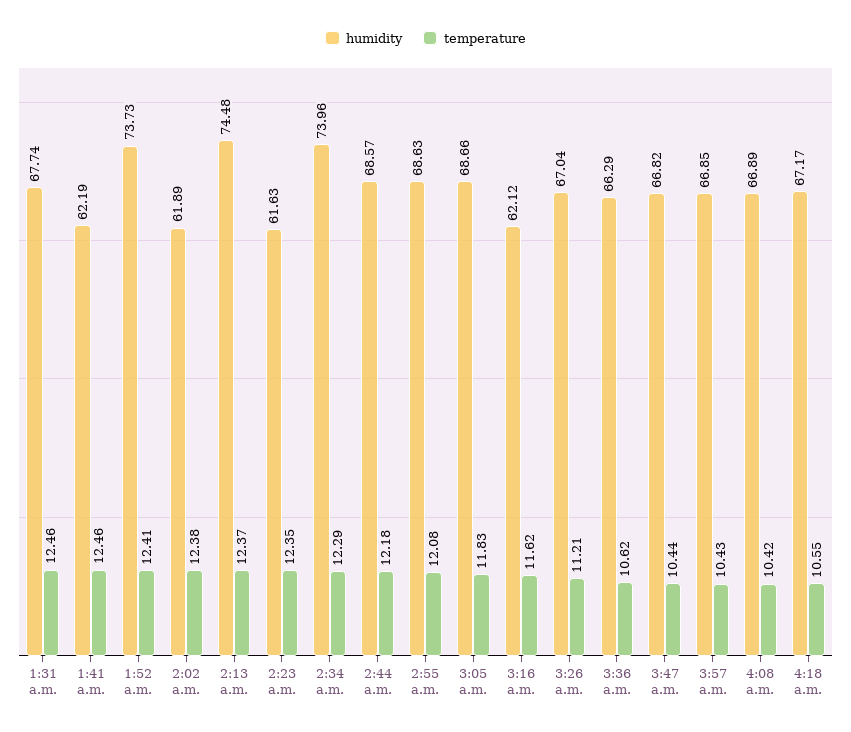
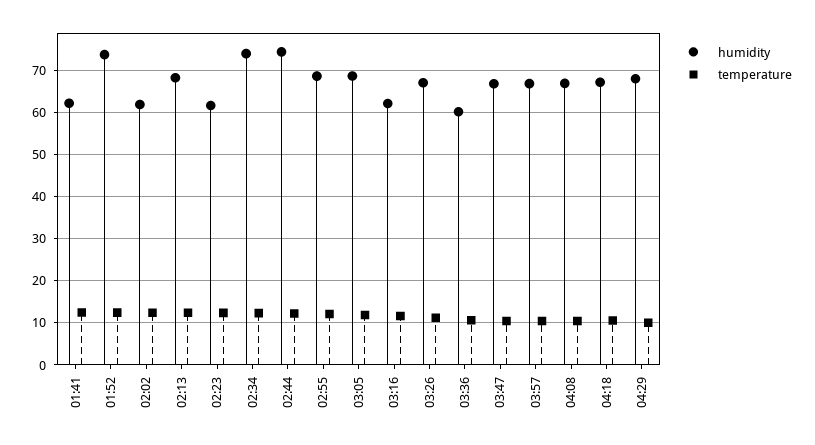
humidity, 1:31 a.m.: 67.74 -> none
temperature, 1:31 a.m.: 12.46 -> none
humidity, 2:13 a.m.: 74.48 -> 68
humidity, 2:44 a.m.: 68.57 -> 74
humidity, 3:36 a.m.: 66.29 -> 60
humidity, 04:29: none -> 68
temperature, 04:29: none -> 10

